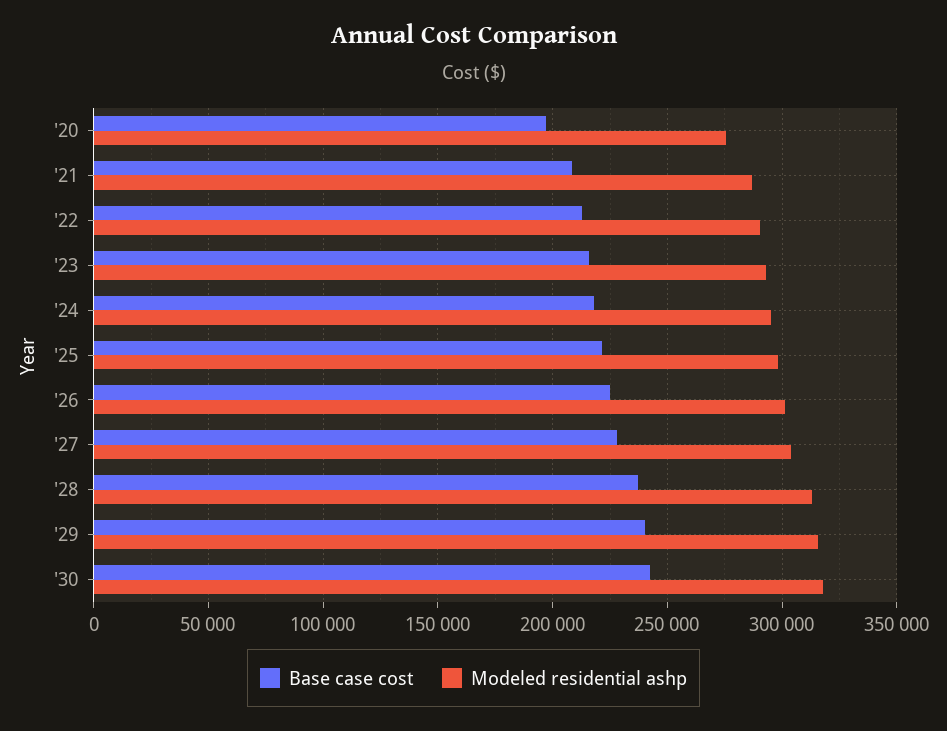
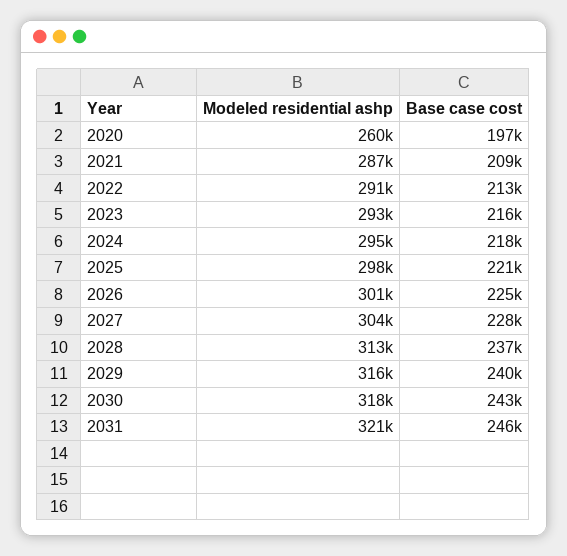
Modeled residential ashp, '20: 275000 -> 260000
Modeled residential ashp, 2031: none -> 321000
Base case cost, 2031: none -> 246000

